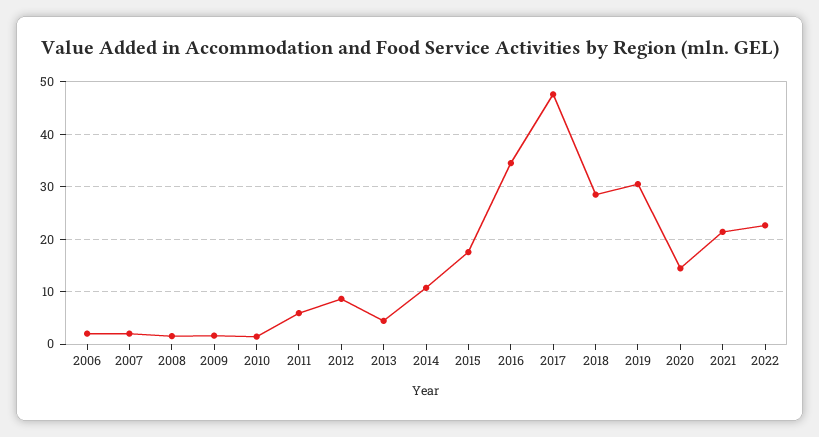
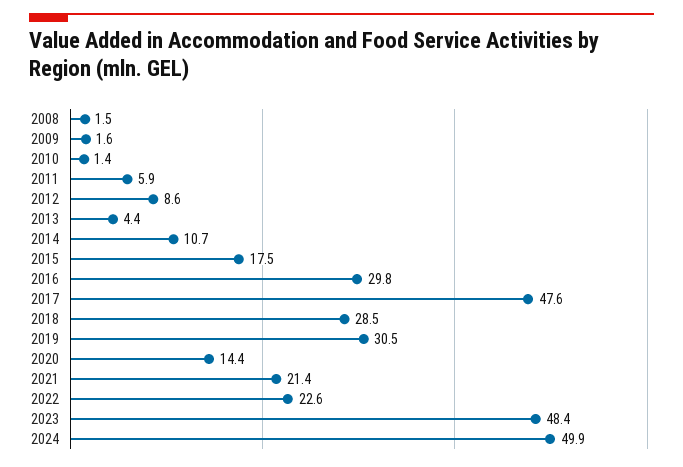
2006: 2 -> none
2007: 2 -> none
2016: 34 -> 29.8
2023: none -> 48.4
2024: none -> 49.9

